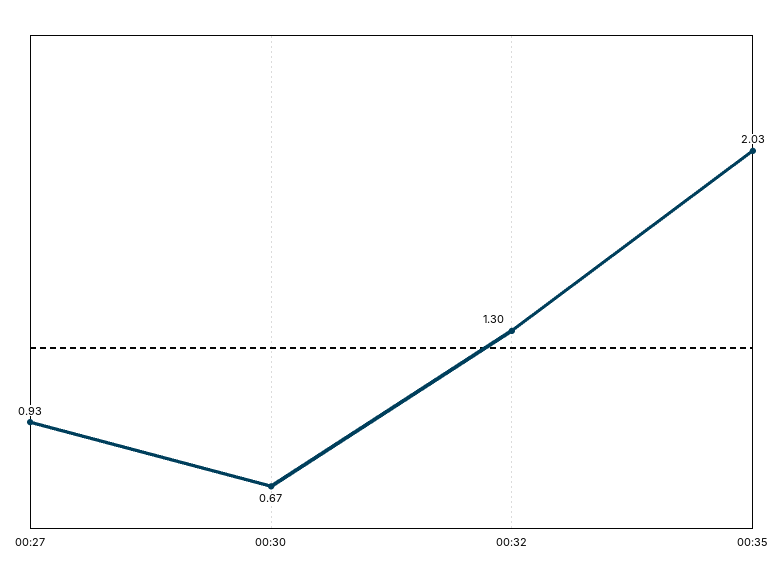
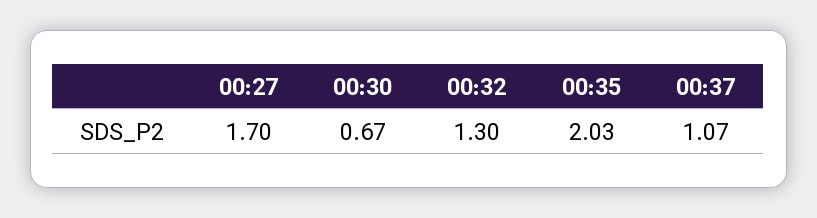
00:27: 0.93 -> 1.7
00:37: none -> 1.07

